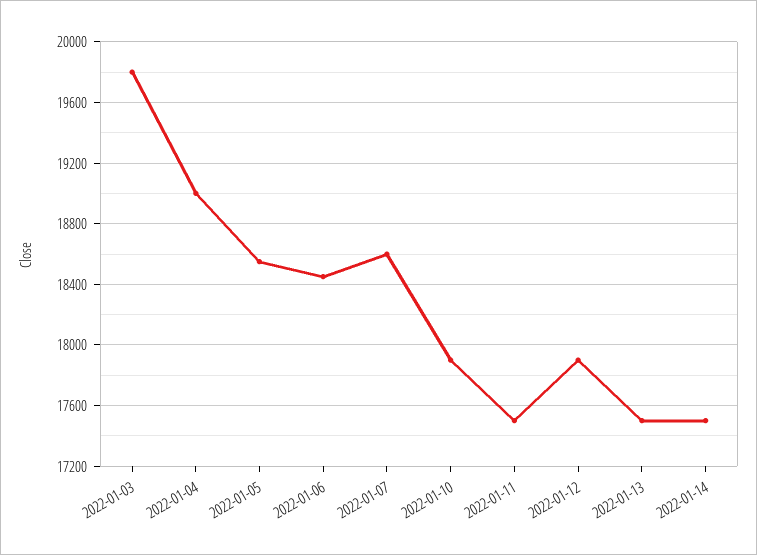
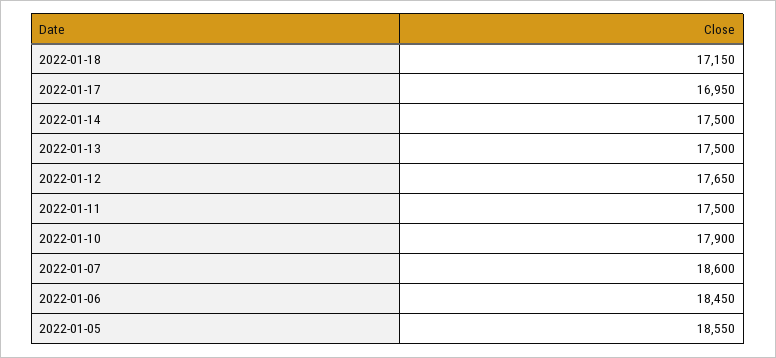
2022-01-03: 19800 -> none
2022-01-04: 19000 -> none
2022-01-12: 17900 -> 17650
2022-01-18: none -> 17150
2022-01-17: none -> 16950

